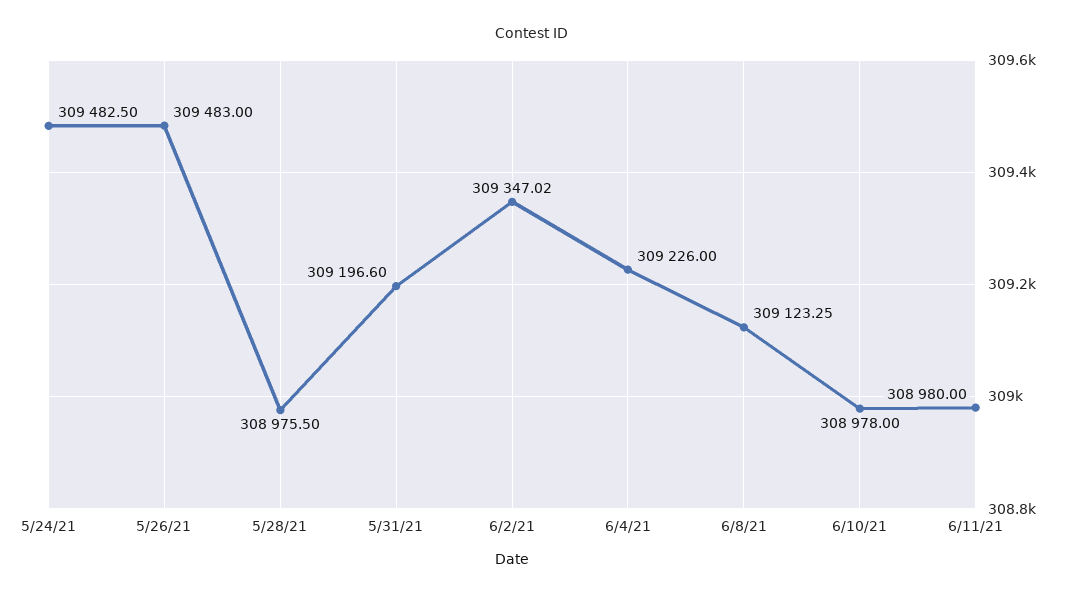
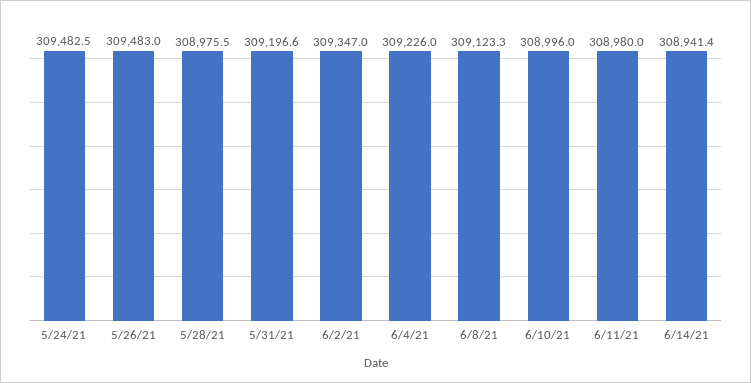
6/10/21: 308978 -> 308996
6/14/21: none -> 308941.4

